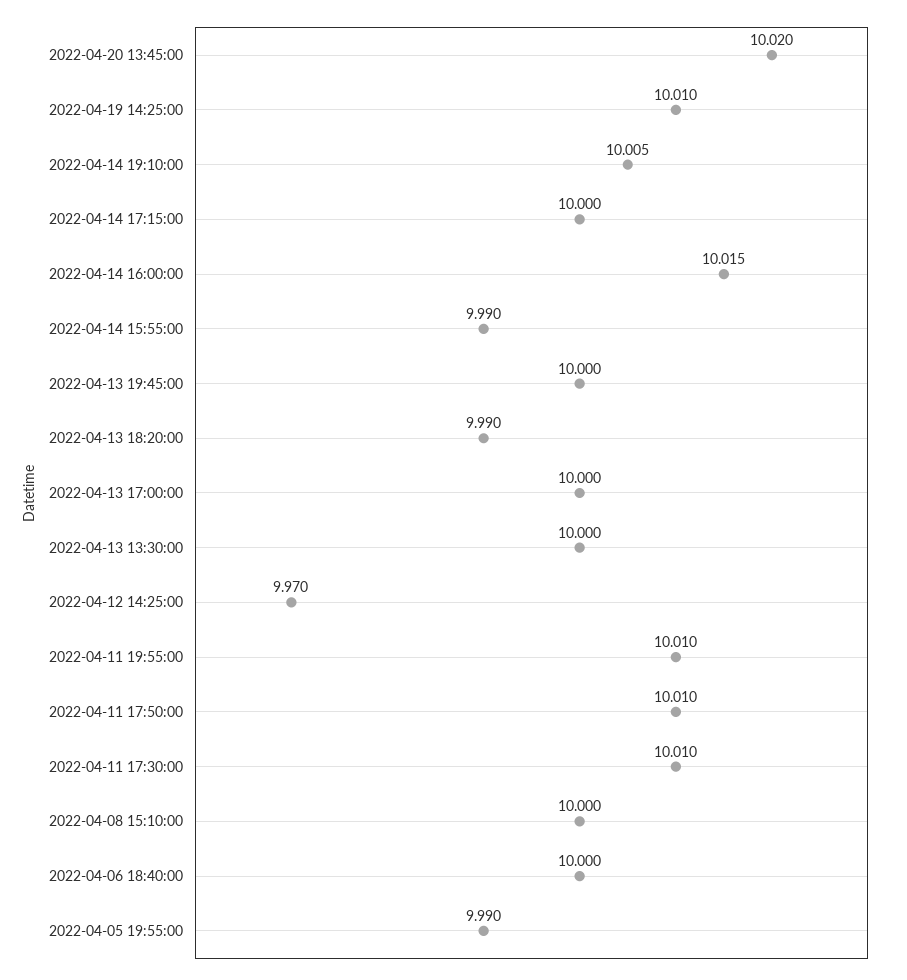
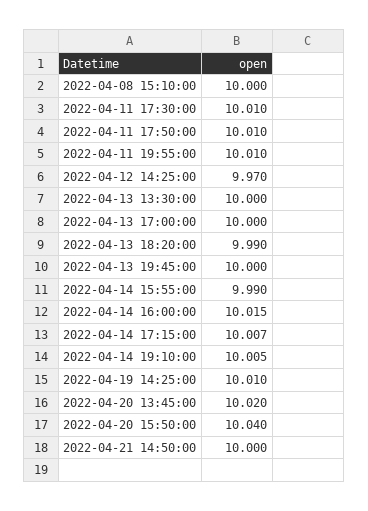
2022-04-14 17:15:00: 10 -> 10.007
2022-04-06 18:40:00: 10 -> none
2022-04-05 19:55:00: 9.99 -> none
2022-04-20 15:50:00: none -> 10.04
2022-04-21 14:50:00: none -> 10

